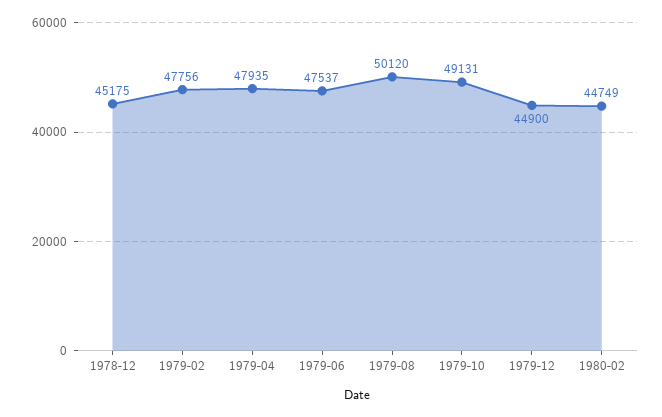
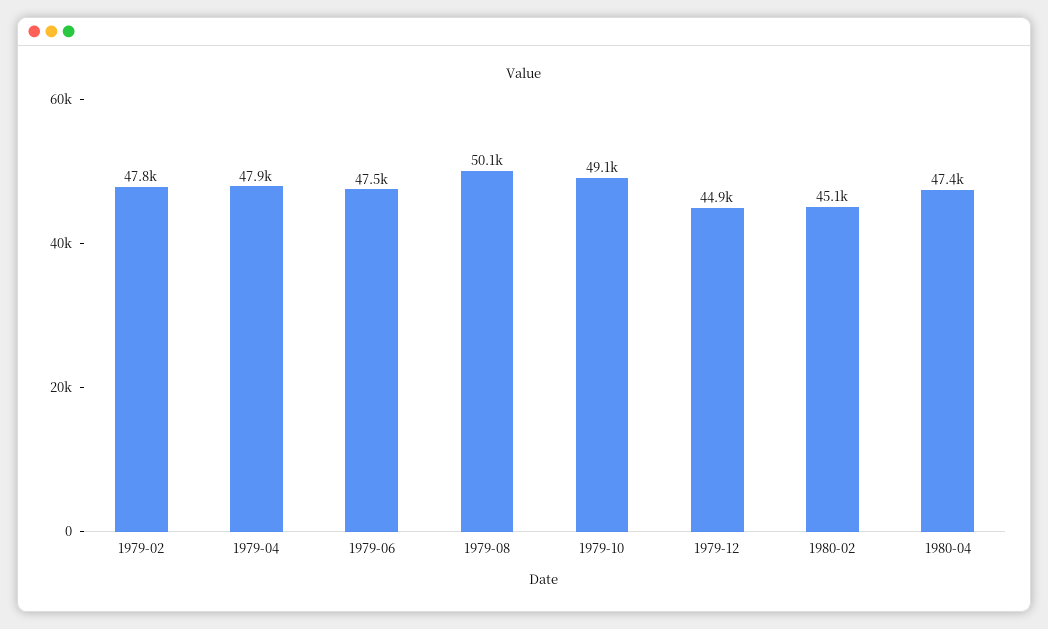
1978-12: 45175 -> none
1980-02: 44749 -> 45100
1980-04: none -> 47400

